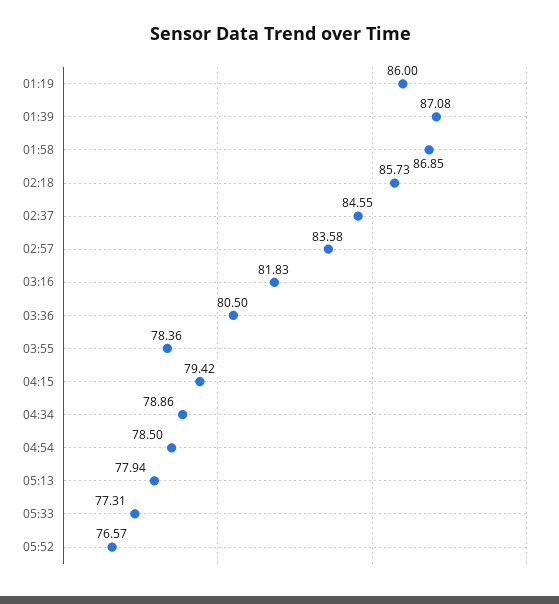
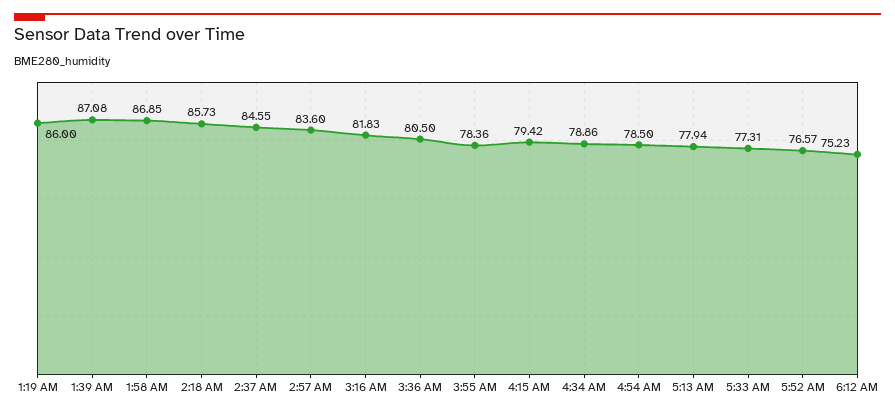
02:57: 83.58 -> 83.6
6:12 AM: none -> 75.23

